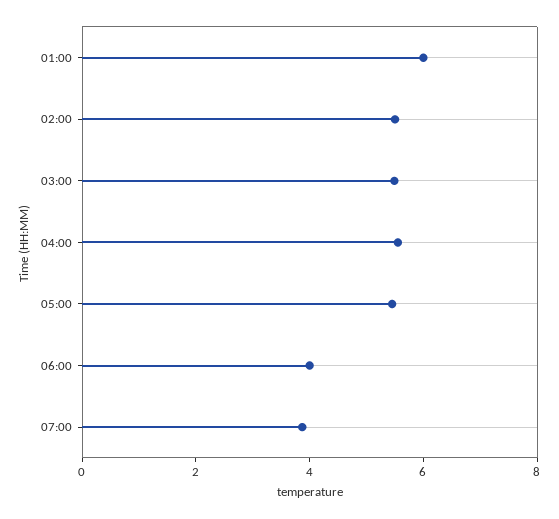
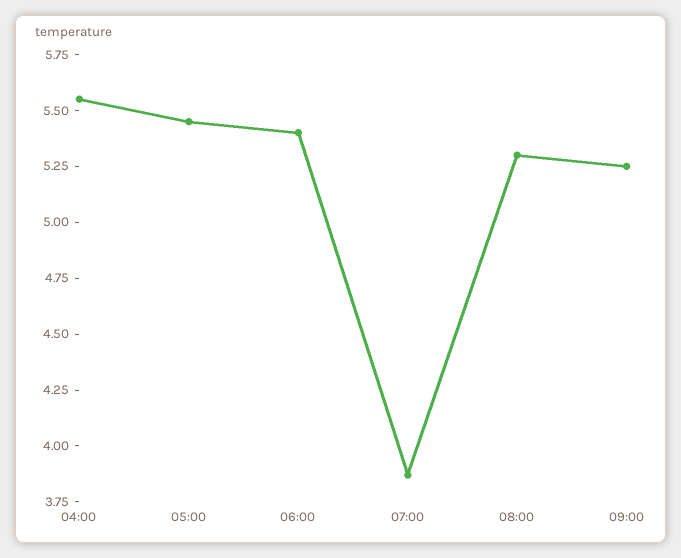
01:00: 6 -> none
02:00: 5.5 -> none
03:00: 5.5 -> none
06:00: 4 -> 5.4
08:00: none -> 5.3
09:00: none -> 5.25

